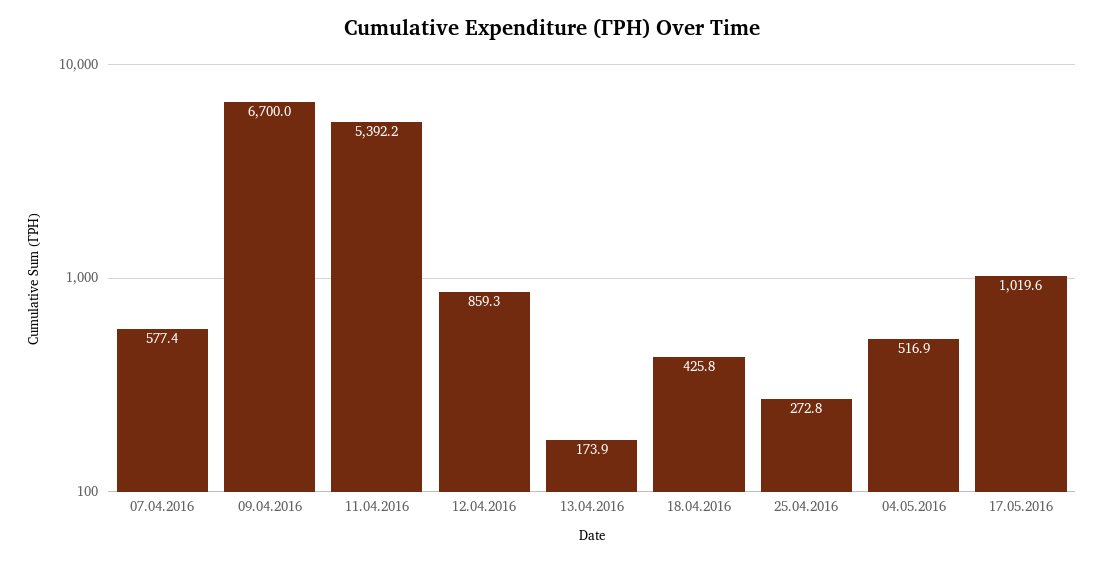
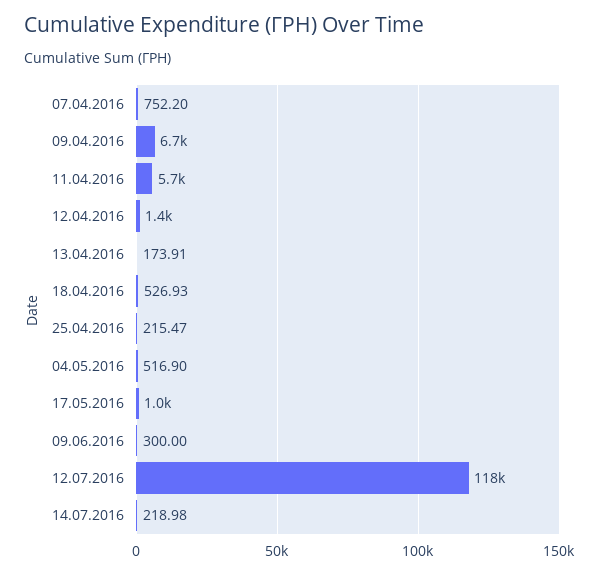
07.04.2016: 577.4 -> 752.2
11.04.2016: 5392.2 -> 5700
12.04.2016: 859.3 -> 1400
18.04.2016: 425.8 -> 526.93
25.04.2016: 272.8 -> 215.47
09.06.2016: none -> 300
12.07.2016: none -> 118000
14.07.2016: none -> 218.98

